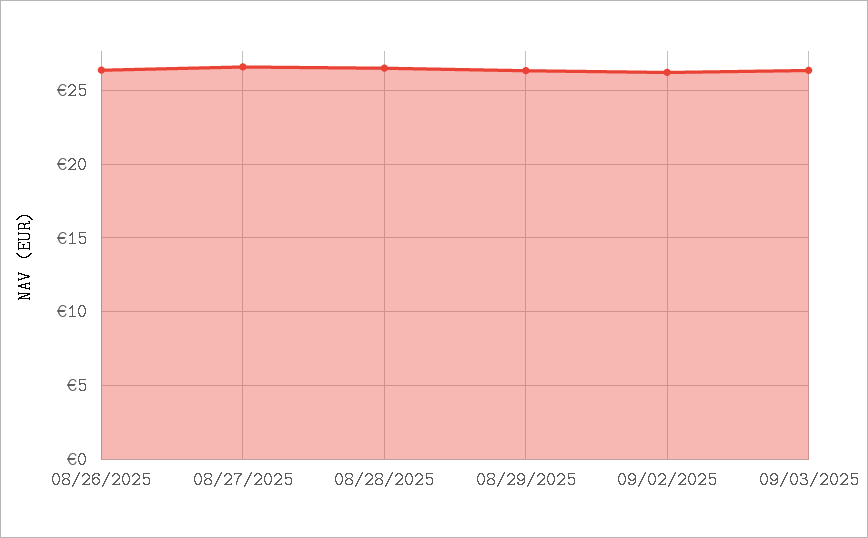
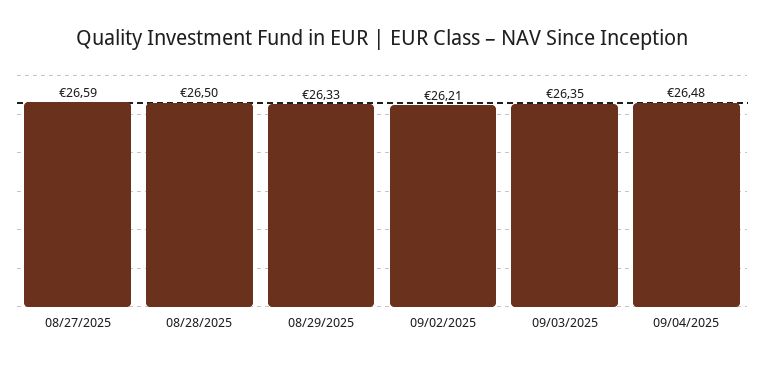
08/26/2025: 26.5 -> none
09/04/2025: none -> 26.48

